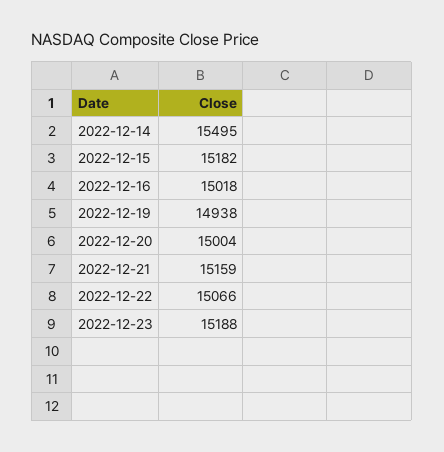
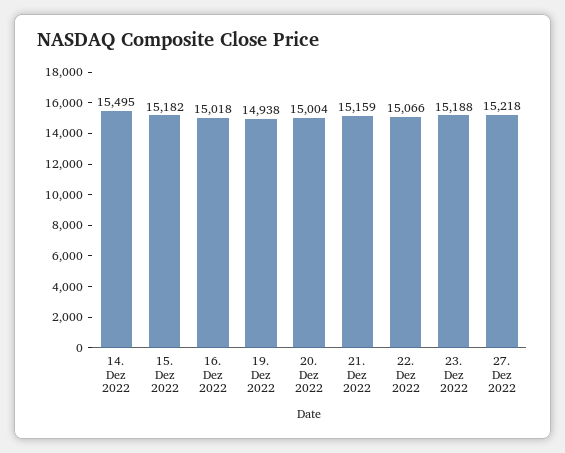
27. Dez 2022: none -> 15218

